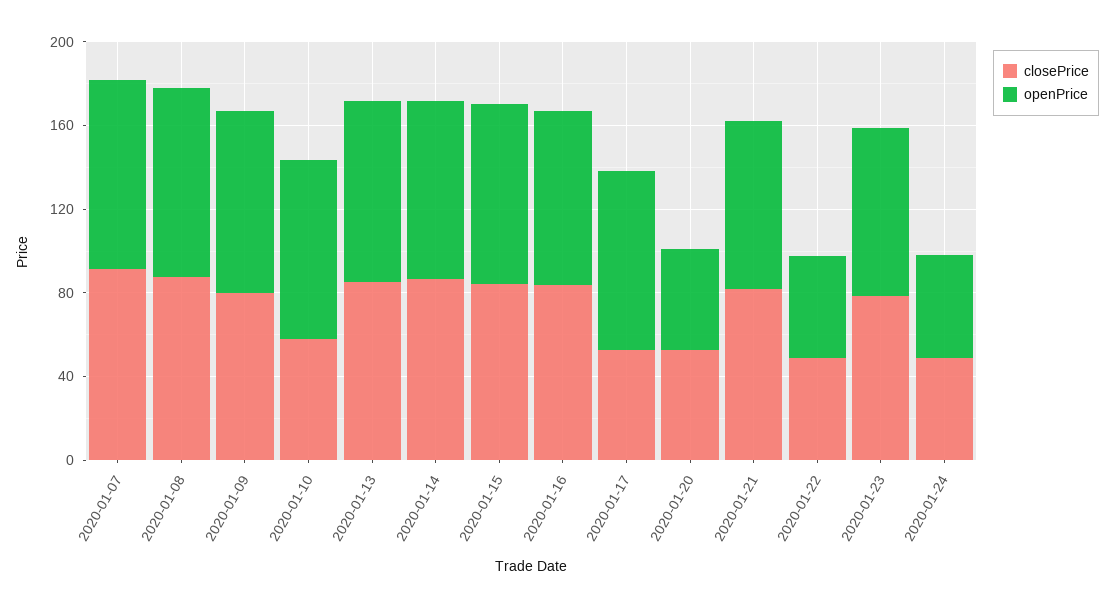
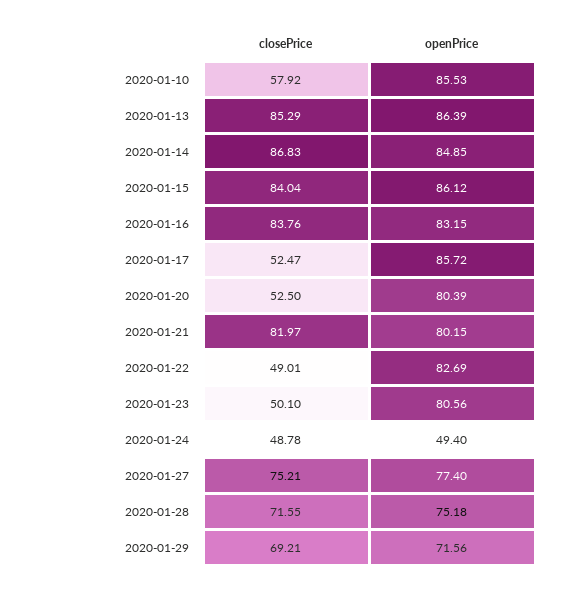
closePrice, 2020-01-07: 90 -> none
openPrice, 2020-01-07: 90 -> none
closePrice, 2020-01-08: 90 -> none
openPrice, 2020-01-08: 90 -> none
closePrice, 2020-01-09: 80 -> none
openPrice, 2020-01-09: 90 -> none
openPrice, 2020-01-20: 50 -> 80.39
openPrice, 2020-01-22: 50 -> 82.69
closePrice, 2020-01-23: 80 -> 50.1
closePrice, 2020-01-27: none -> 75.21
openPrice, 2020-01-27: none -> 77.4
closePrice, 2020-01-28: none -> 71.55
openPrice, 2020-01-28: none -> 75.18
closePrice, 2020-01-29: none -> 69.21
openPrice, 2020-01-29: none -> 71.56

